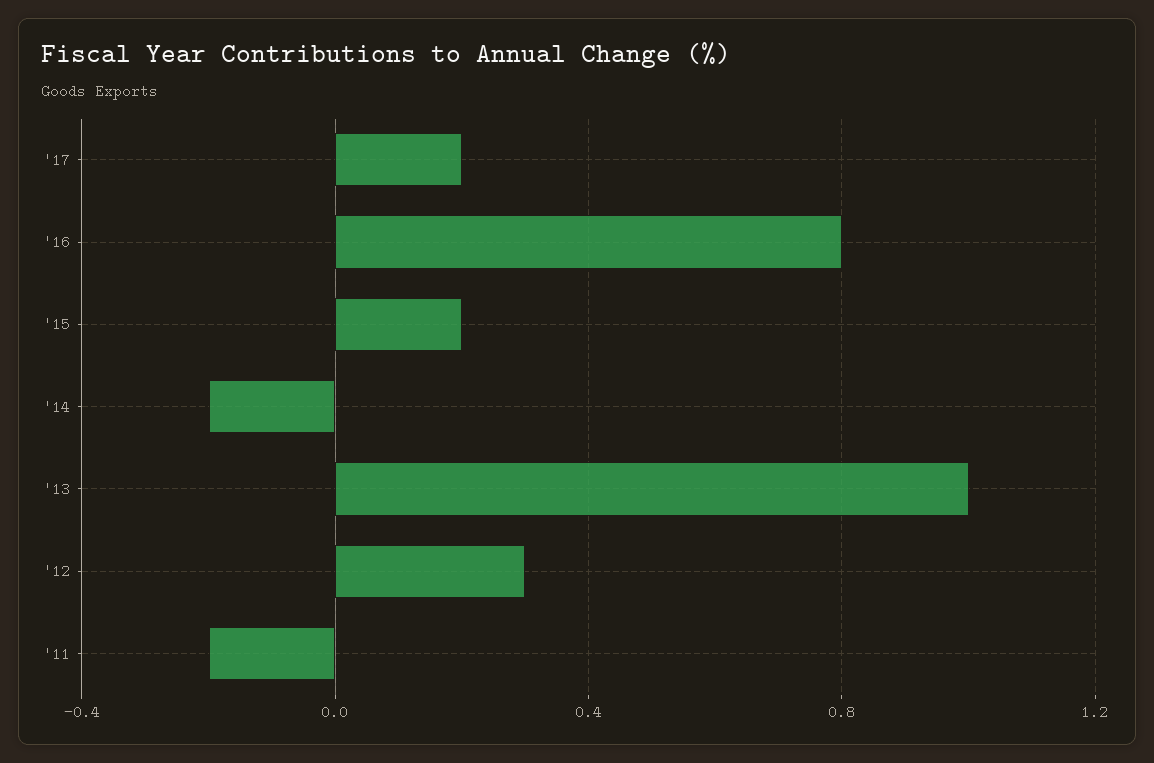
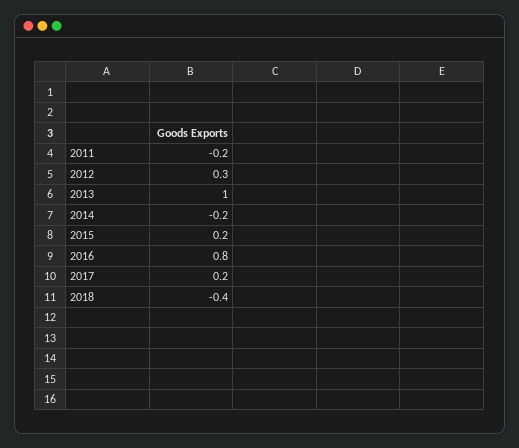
2018: none -> -0.4

